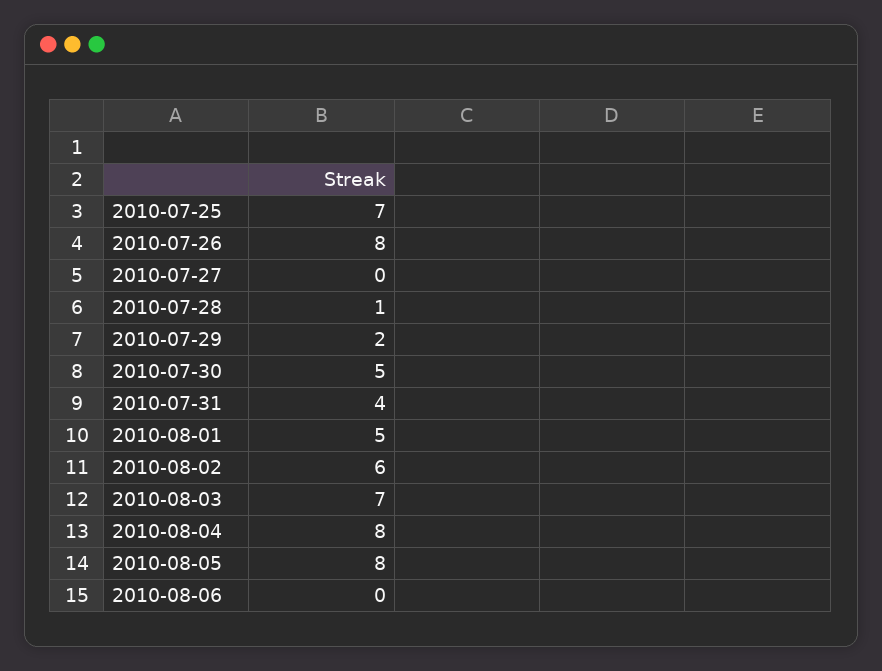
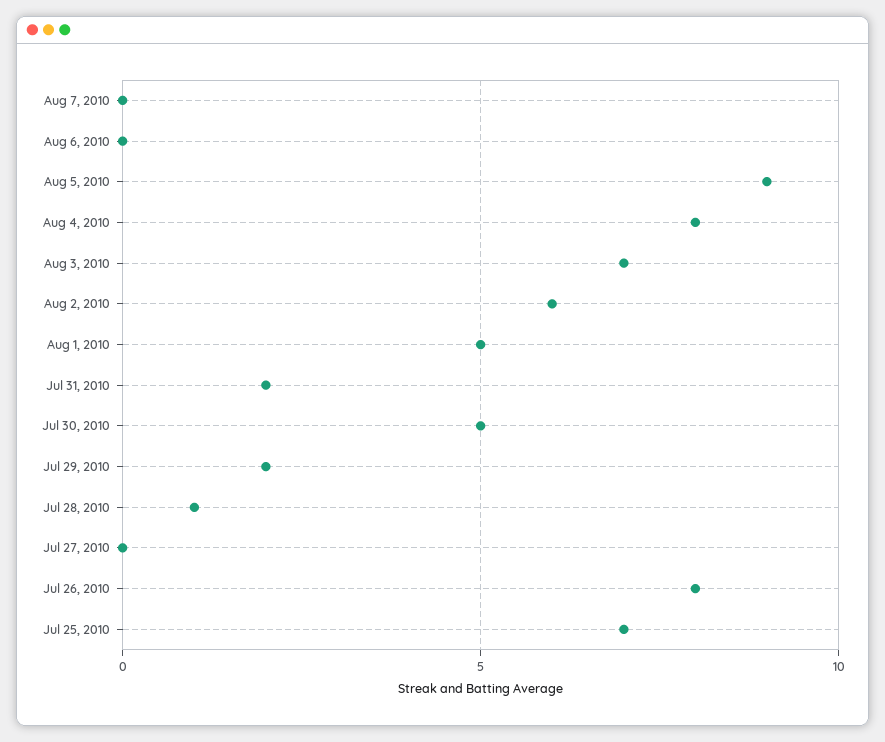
2010-07-31: 4 -> 2
2010-08-05: 8 -> 9
Aug 7, 2010: none -> 0

